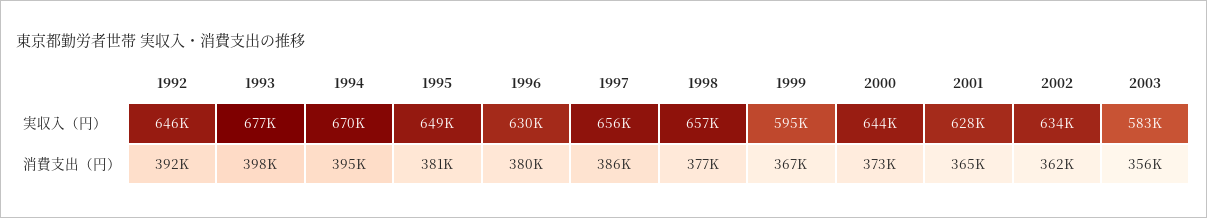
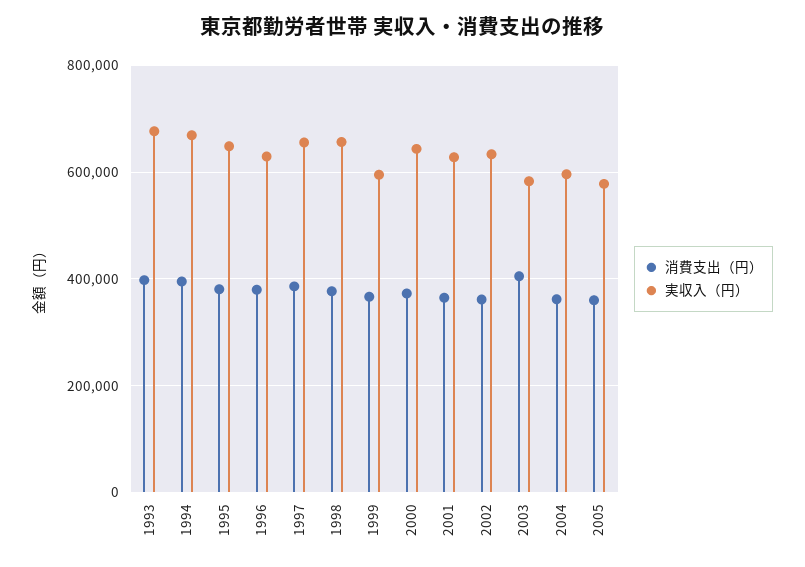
実収入（円）, 1992: 646000 -> none
消費支出（円）, 1992: 392000 -> none
消費支出（円）, 2003: 356000 -> 400000
消費支出（円）, 2004: none -> 360000
実収入（円）, 2004: none -> 600000
消費支出（円）, 2005: none -> 360000
実収入（円）, 2005: none -> 580000

